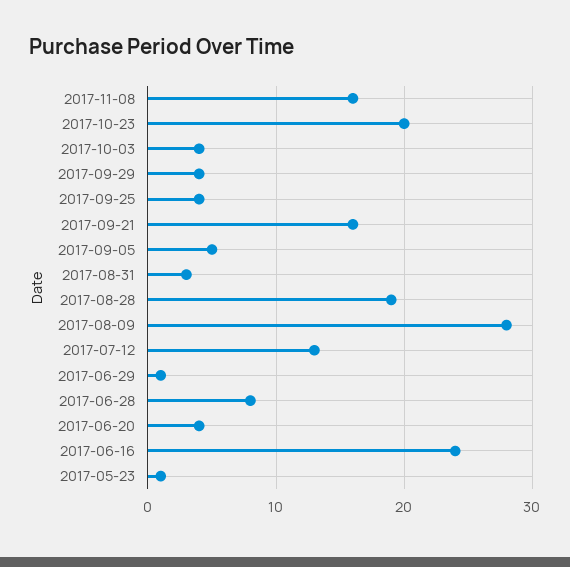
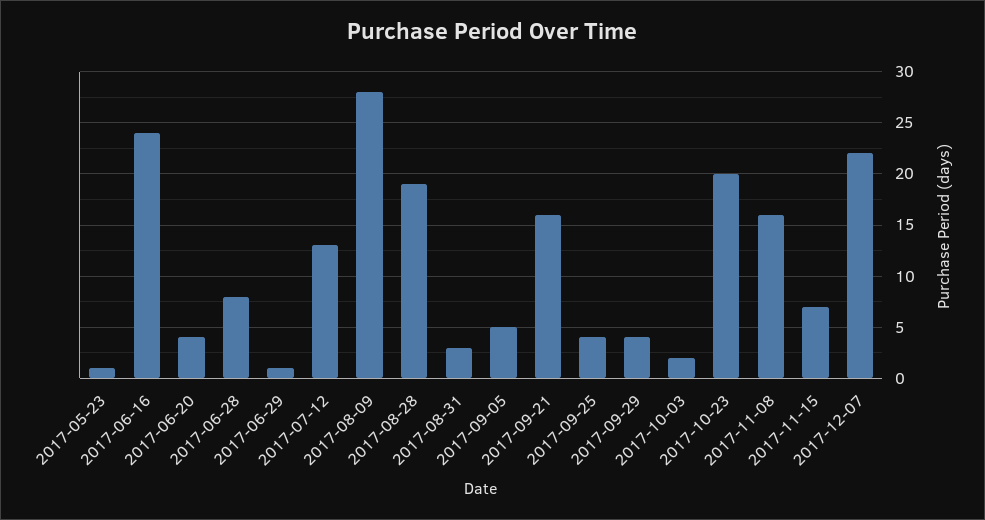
2017-10-03: 4 -> 2
2017-11-15: none -> 7
2017-12-07: none -> 22

